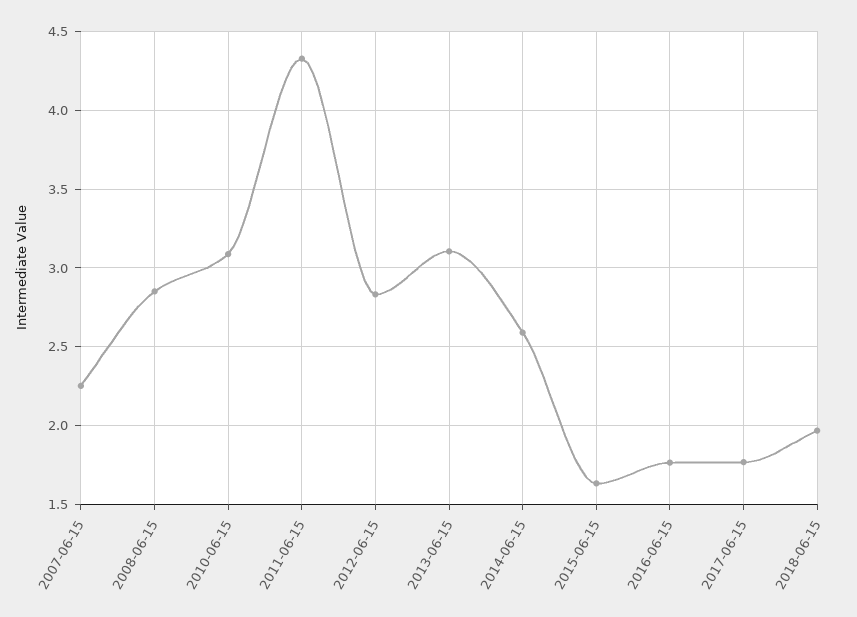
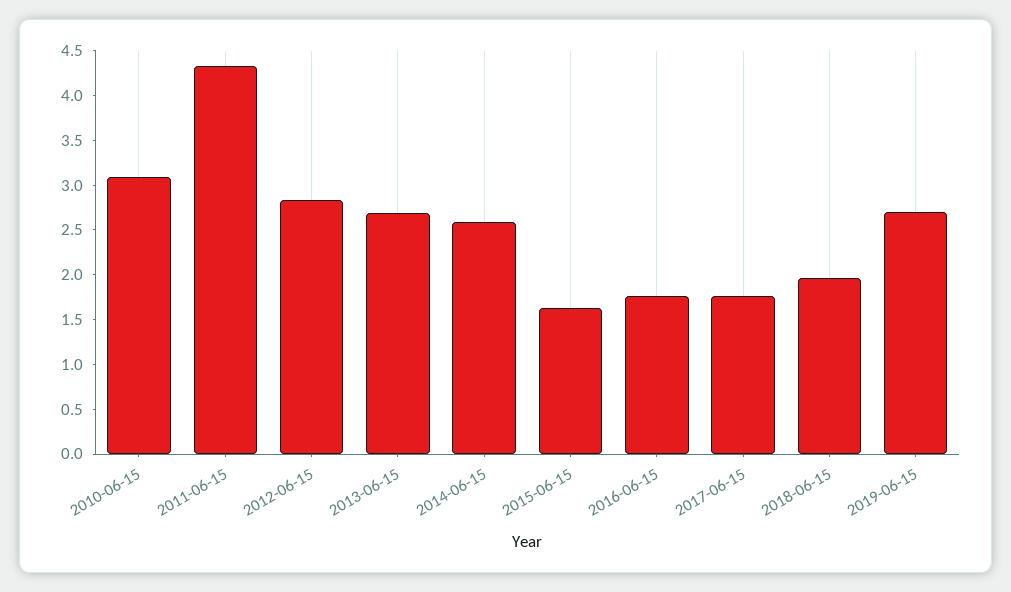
2007-06-15: 2.25 -> none
2008-06-15: 2.85 -> none
2013-06-15: 3.1 -> 2.7
2019-06-15: none -> 2.7

